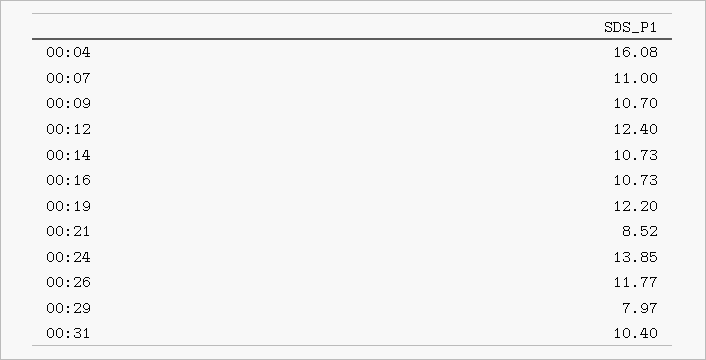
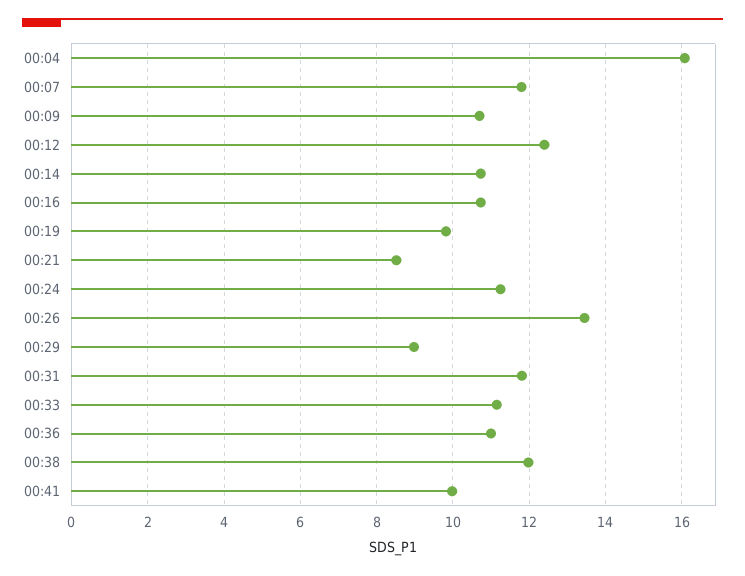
00:07: 11 -> 11.8
00:19: 12.2 -> 9.8
00:24: 13.85 -> 11.2
00:26: 11.77 -> 13.4
00:29: 7.97 -> 9
00:31: 10.4 -> 11.8
00:33: none -> 11.2
00:36: none -> 11
00:38: none -> 12
00:41: none -> 10

